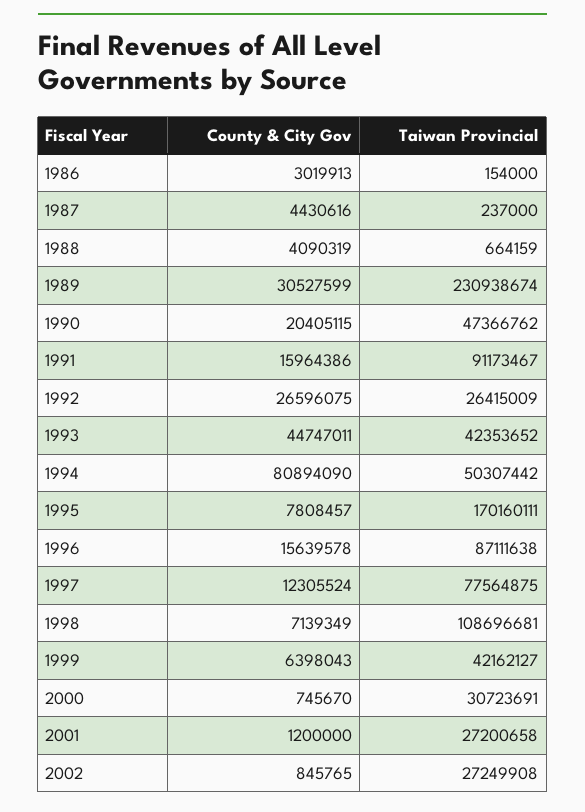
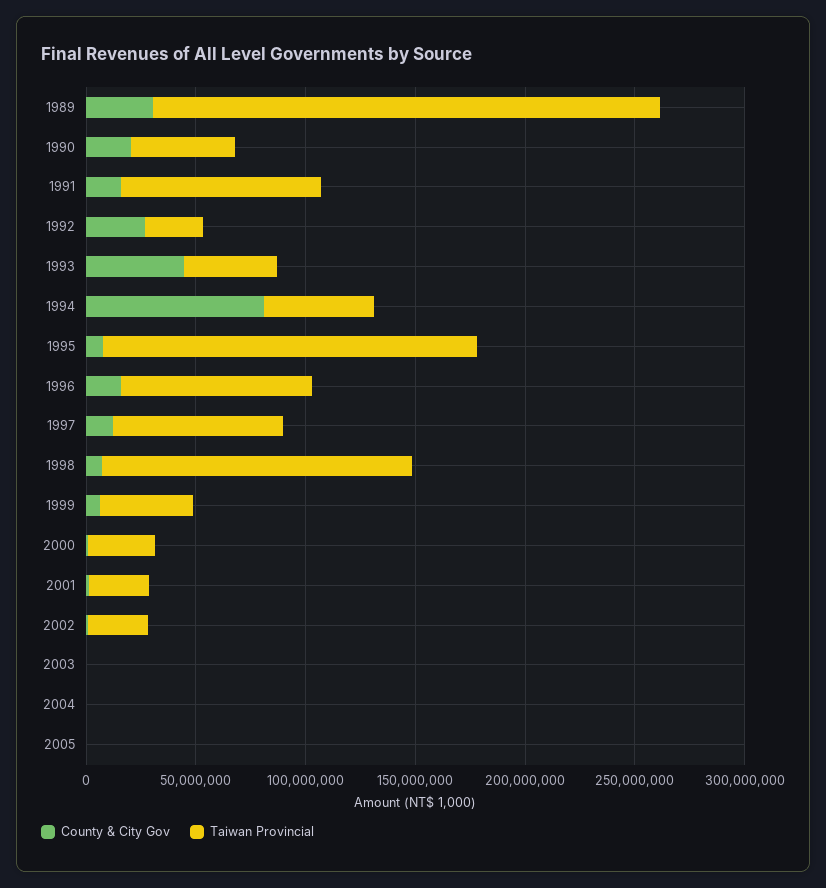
County & City Gov, 1986: 3019913 -> none
Taiwan Provincial, 1986: 154000 -> none
County & City Gov, 1987: 4430616 -> none
Taiwan Provincial, 1987: 237000 -> none
County & City Gov, 1988: 4090319 -> none
Taiwan Provincial, 1988: 664159 -> none
Taiwan Provincial, 1998: 108696681 -> 140000000
County & City Gov, 2003: none -> 0
Taiwan Provincial, 2003: none -> 0
County & City Gov, 2004: none -> 0
Taiwan Provincial, 2004: none -> 0
County & City Gov, 2005: none -> 0
Taiwan Provincial, 2005: none -> 0

